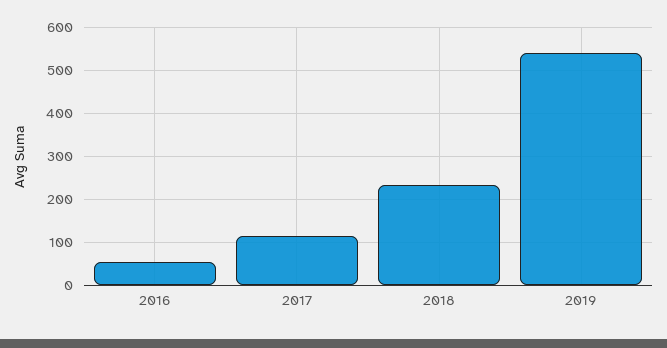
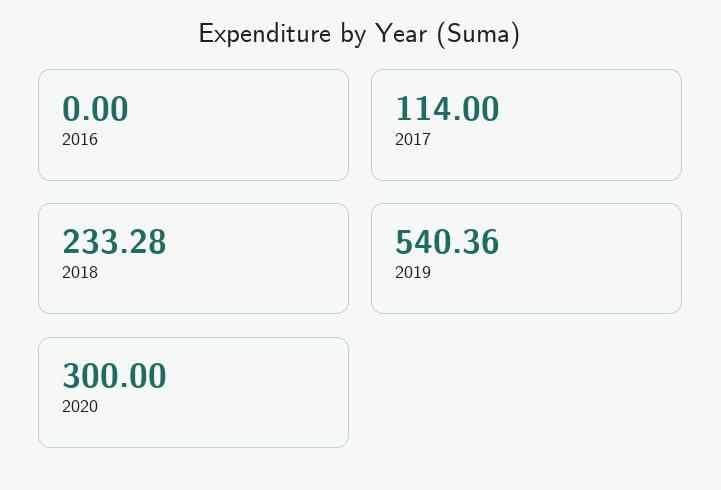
2016: 60 -> 0
2020: none -> 300

